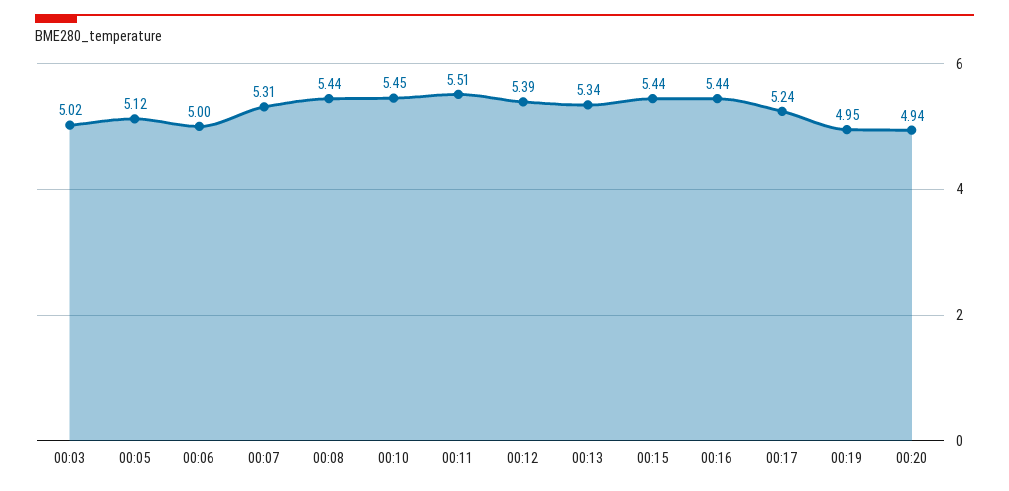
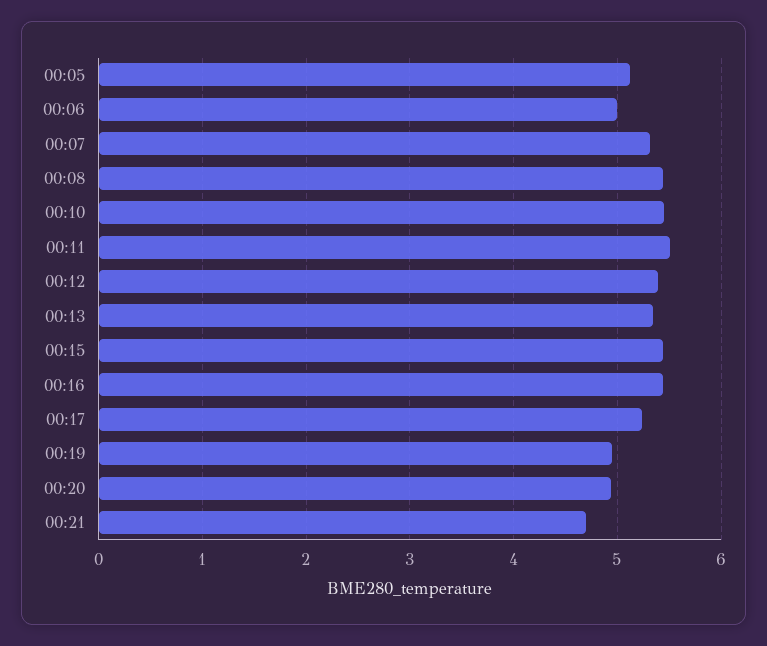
00:03: 5.02 -> none
00:21: none -> 4.7

